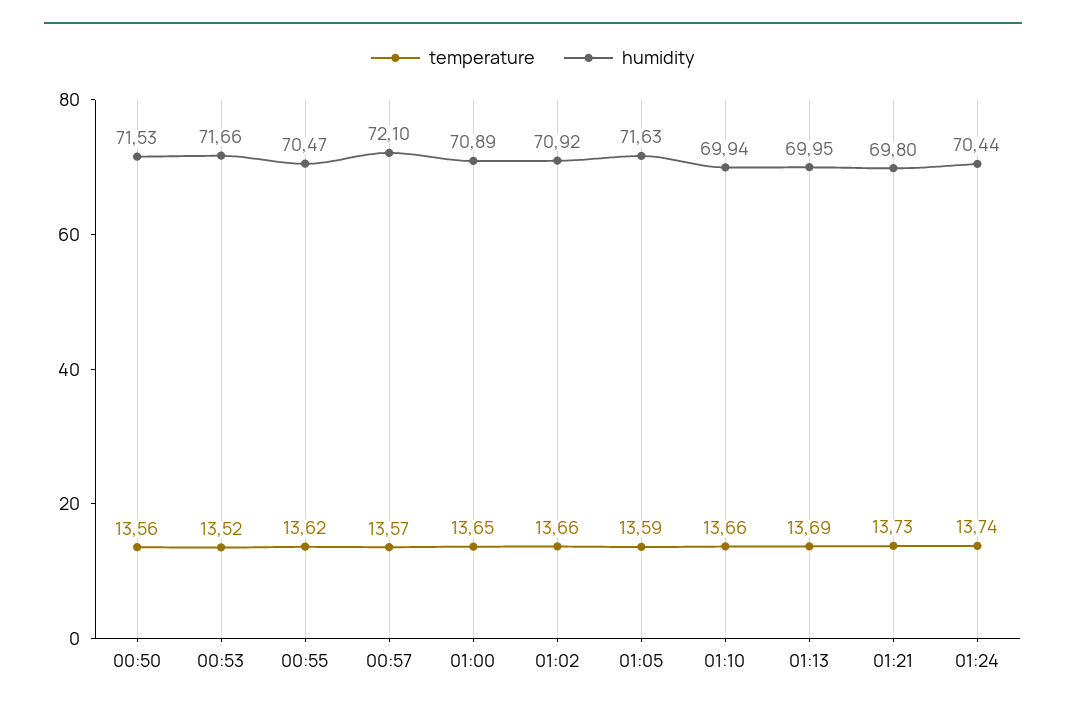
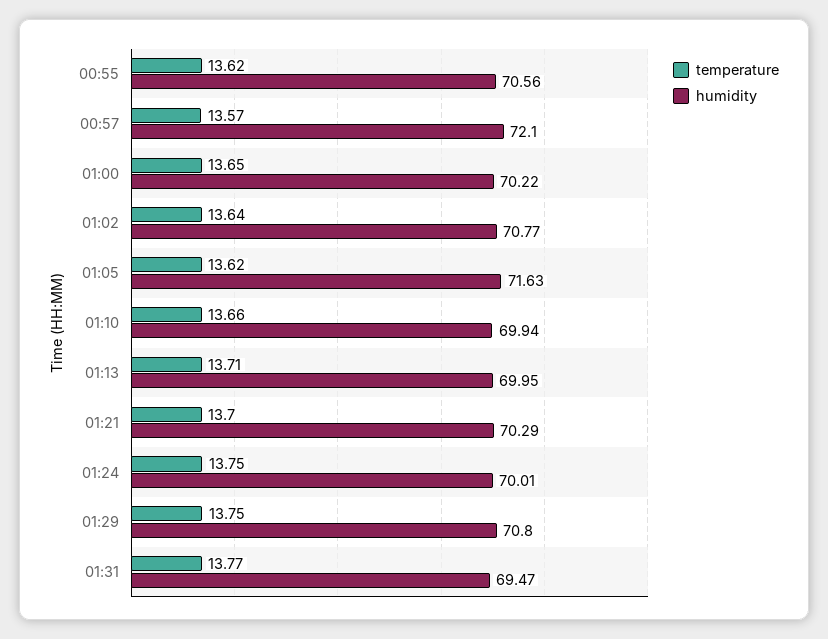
temperature, 00:50: 13.56 -> none
humidity, 00:50: 71.53 -> none
temperature, 00:53: 13.52 -> none
humidity, 00:53: 71.66 -> none
humidity, 00:55: 70.47 -> 70.56
humidity, 01:00: 70.89 -> 70.22
temperature, 01:02: 13.66 -> 13.64
humidity, 01:02: 70.92 -> 70.77
temperature, 01:05: 13.59 -> 13.62
temperature, 01:13: 13.69 -> 13.71
temperature, 01:21: 13.73 -> 13.7
humidity, 01:21: 69.8 -> 70.29
temperature, 01:24: 13.74 -> 13.75
humidity, 01:24: 70.44 -> 70.01
temperature, 01:29: none -> 13.75
humidity, 01:29: none -> 70.8
temperature, 01:31: none -> 13.77
humidity, 01:31: none -> 69.47

